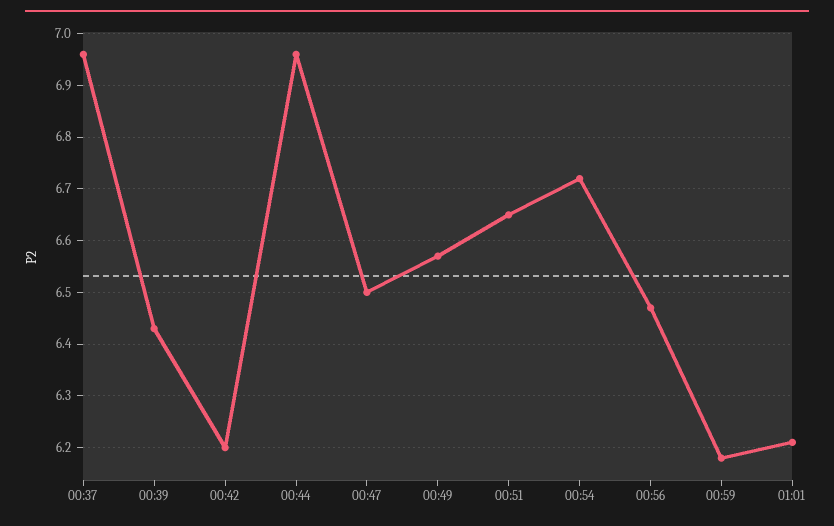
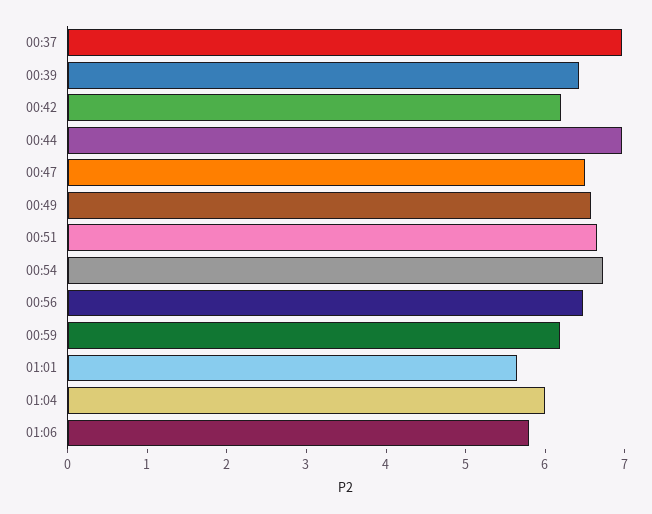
01:01: 6.2 -> 5.6
01:04: none -> 6
01:06: none -> 5.8

